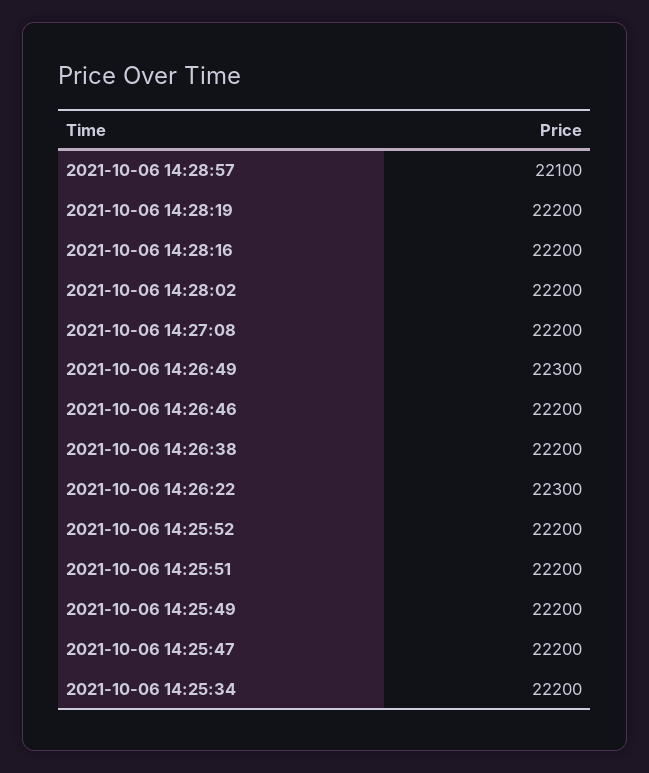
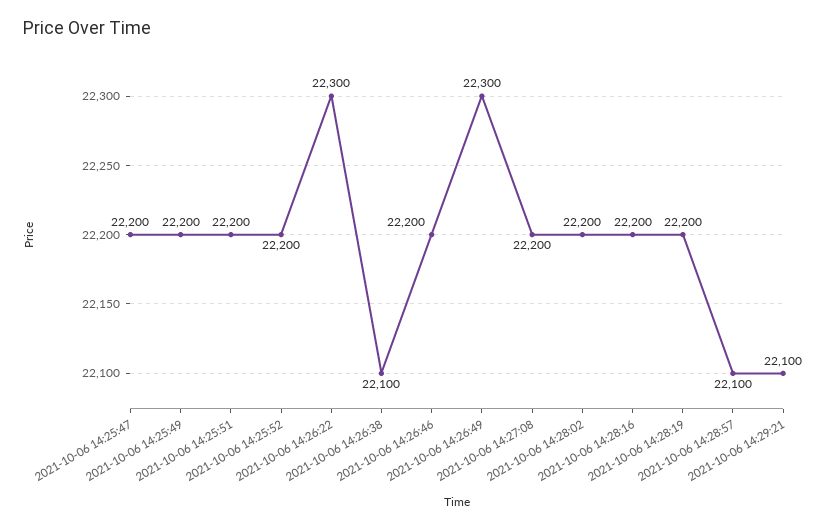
2021-10-06 14:26:38: 22200 -> 22100
2021-10-06 14:25:34: 22200 -> none
2021-10-06 14:29:21: none -> 22100

